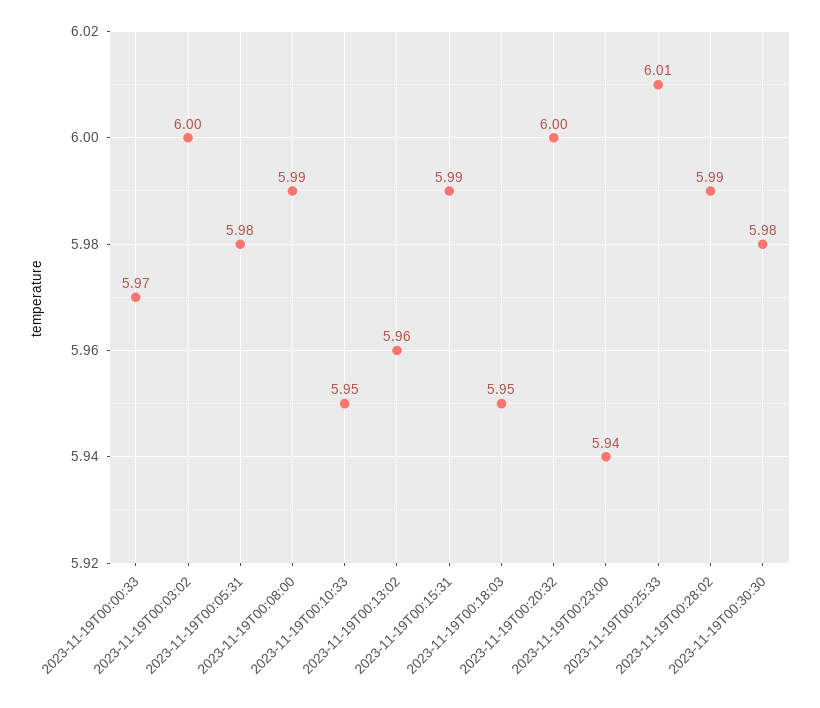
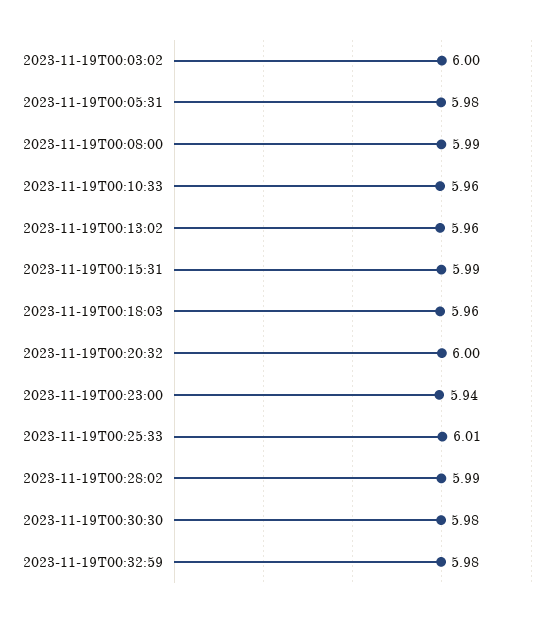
2023-11-19T00:00:33: 5.97 -> none
2023-11-19T00:10:33: 5.95 -> 5.96
2023-11-19T00:18:03: 5.95 -> 5.96
2023-11-19T00:32:59: none -> 5.98

